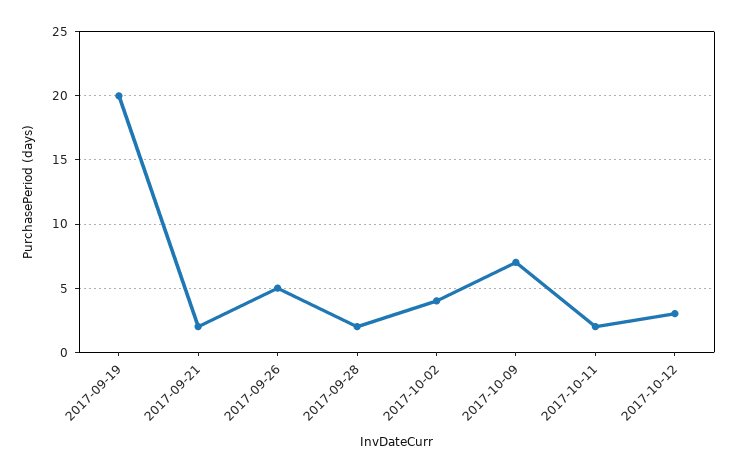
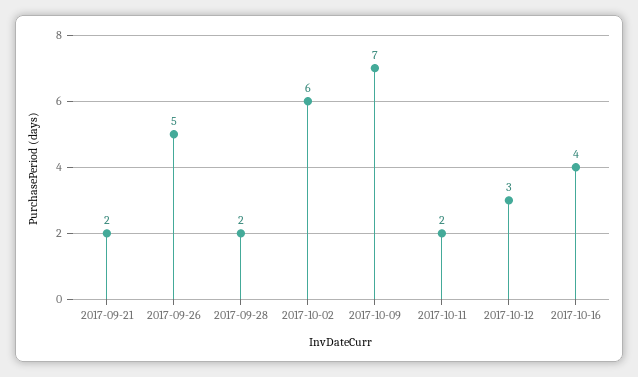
2017-09-19: 20 -> none
2017-10-02: 4 -> 6
2017-10-16: none -> 4

